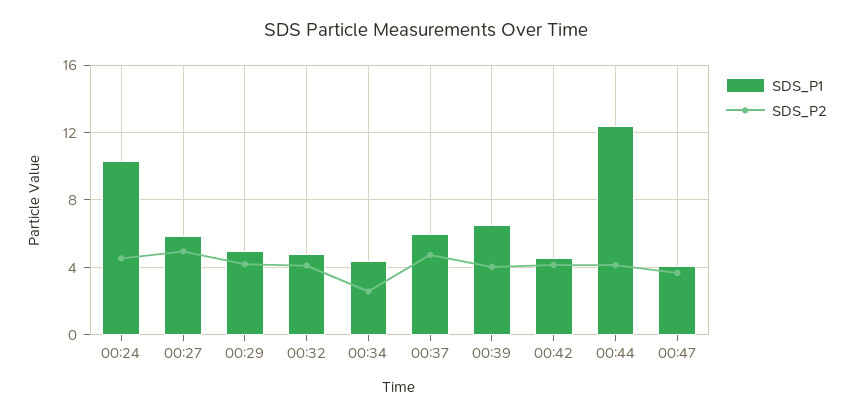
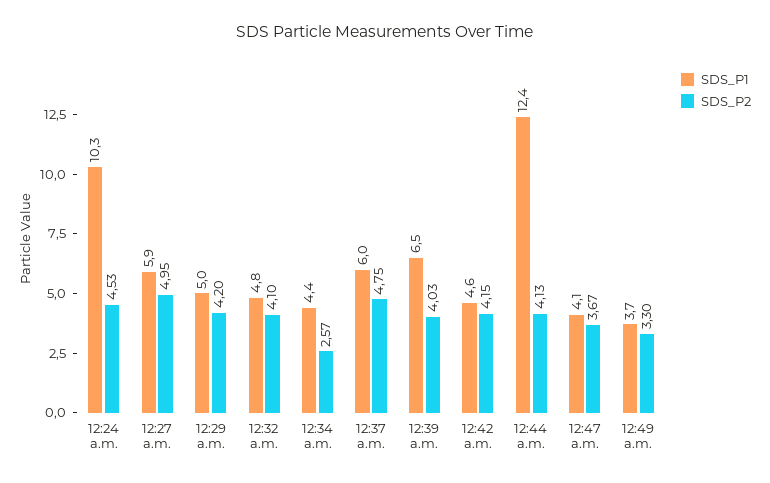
SDS_P1, 12:49 a.m.: none -> 3.7
SDS_P2, 12:49 a.m.: none -> 3.3

